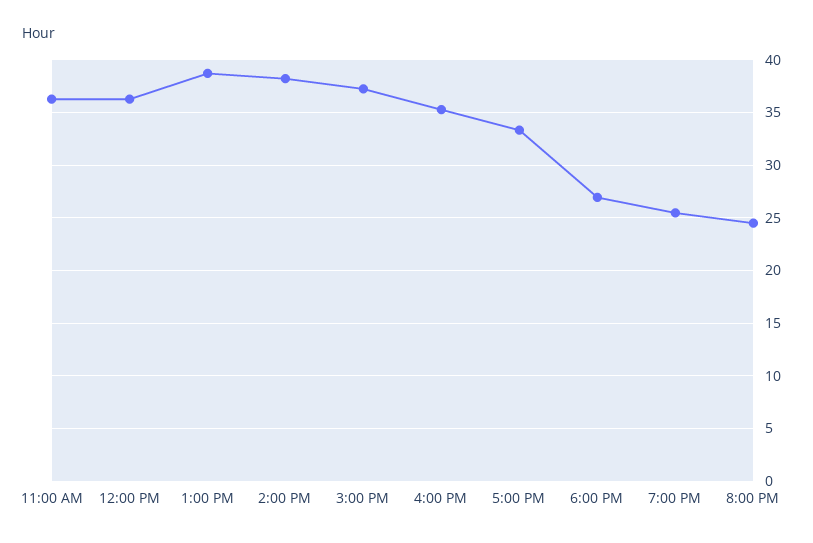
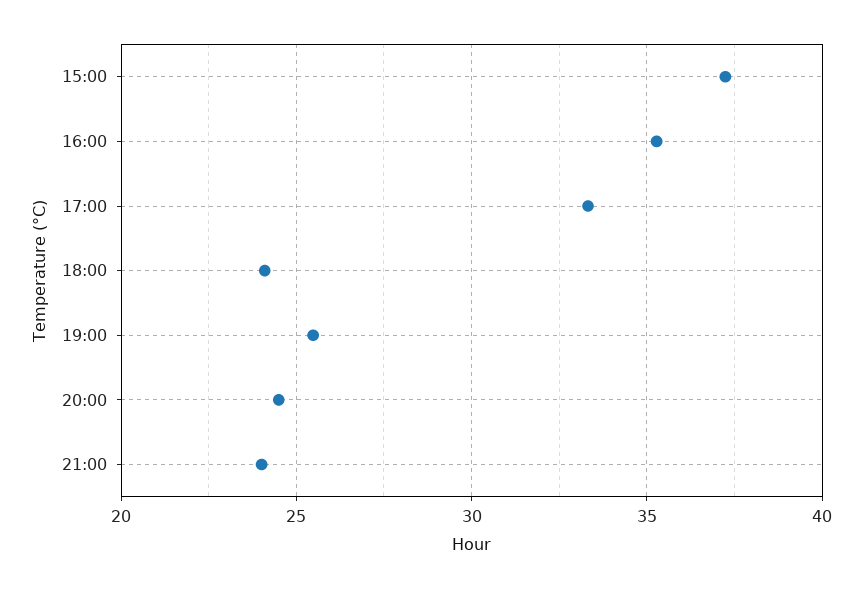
11:00 AM: 36 -> none
12:00 PM: 36 -> none
1:00 PM: 39 -> none
2:00 PM: 38 -> none
6:00 PM: 27 -> 24
21:00: none -> 24

